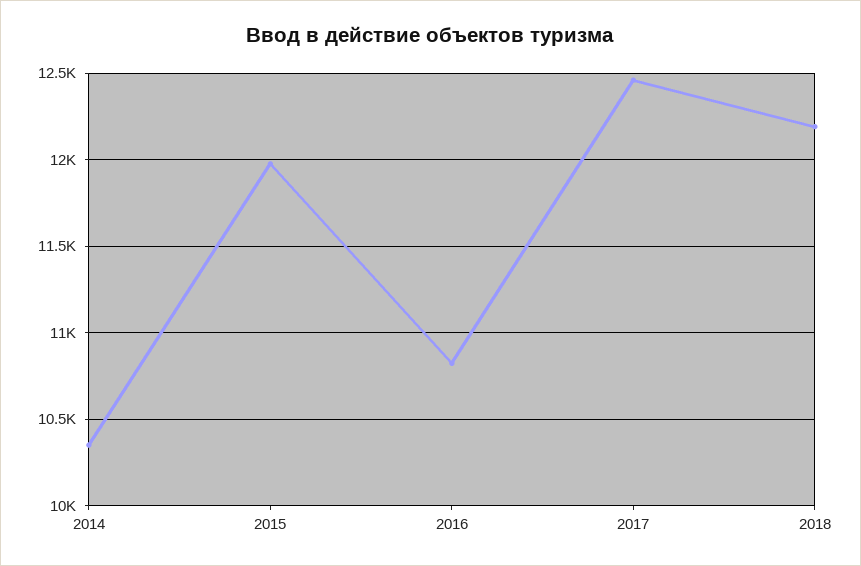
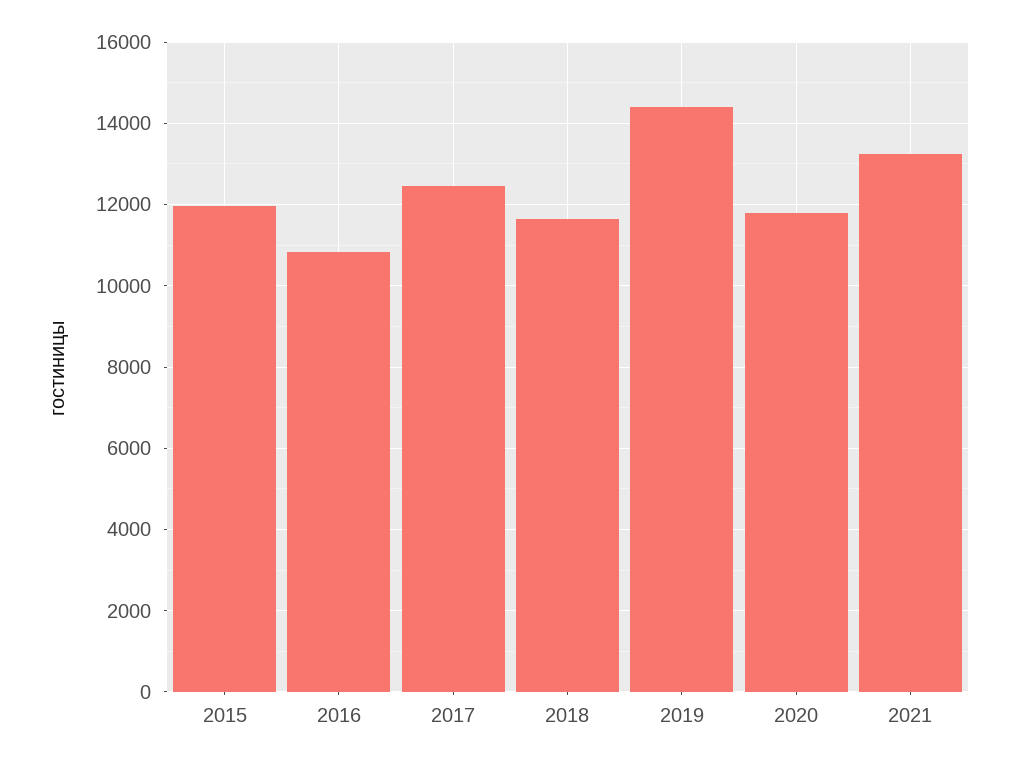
2014: 10350 -> none
2018: 12200 -> 11600
2019: none -> 14400
2020: none -> 11800
2021: none -> 13200

